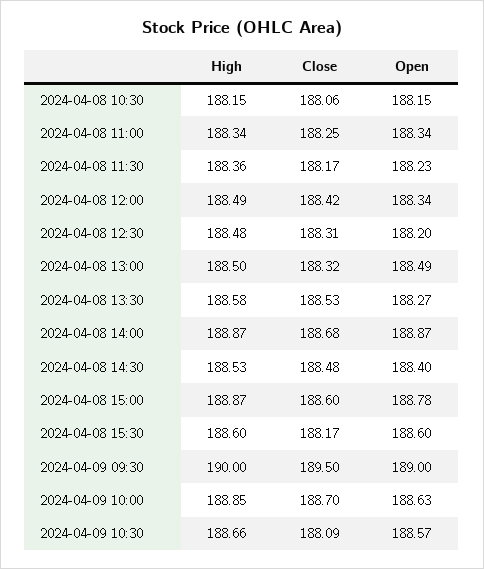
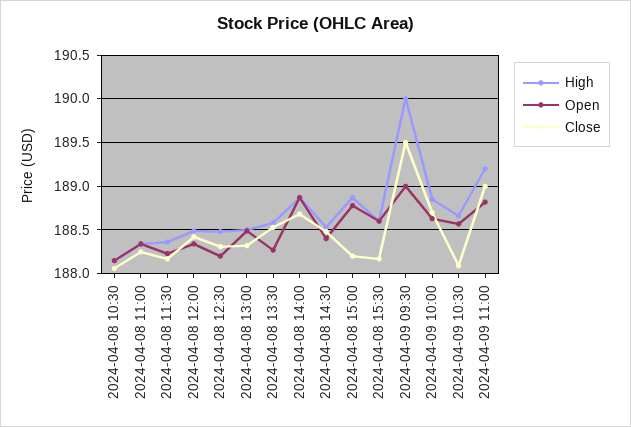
Close, 2024-04-08 15:00: 188.6 -> 188.2
High, 2024-04-09 11:00: none -> 189.2
Open, 2024-04-09 11:00: none -> 188.8
Close, 2024-04-09 11:00: none -> 189

